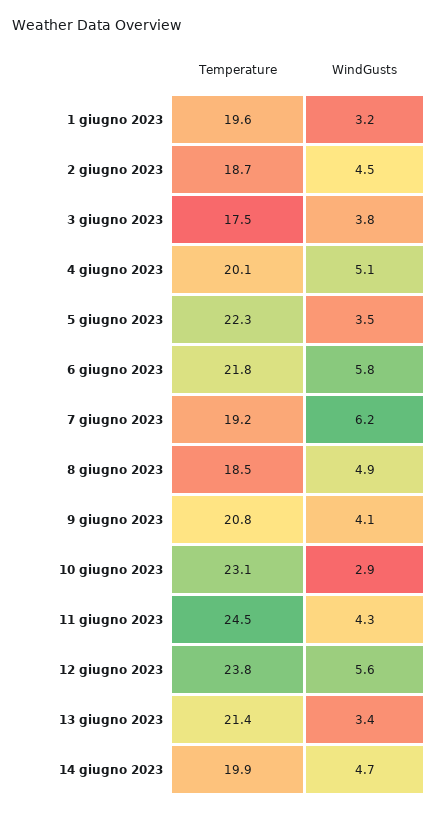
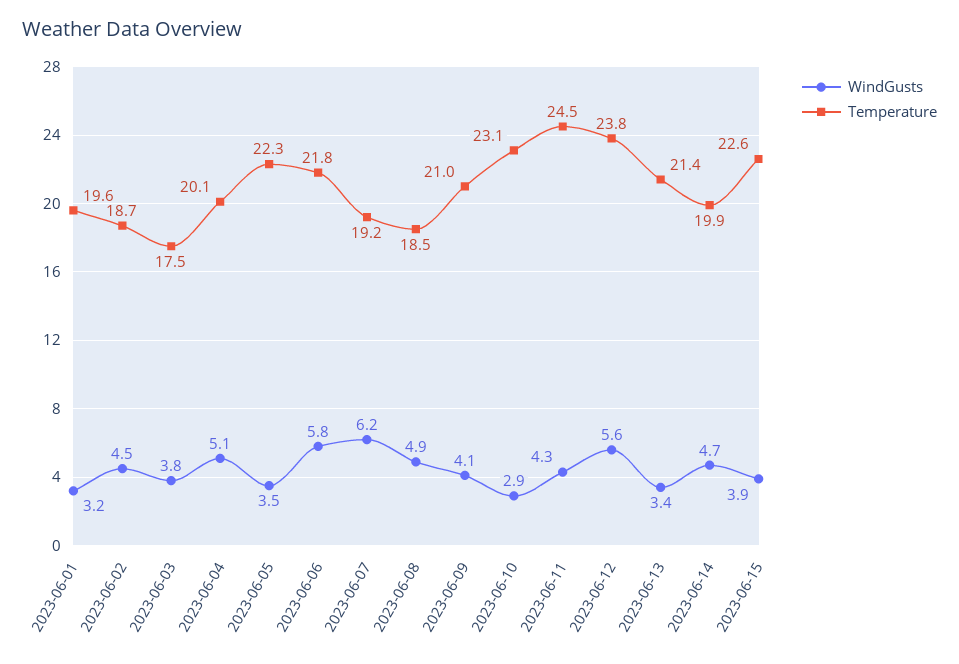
Temperature, 9 giugno 2023: 20.8 -> 21
WindGusts, 2023-06-15: none -> 3.9
Temperature, 2023-06-15: none -> 22.6

